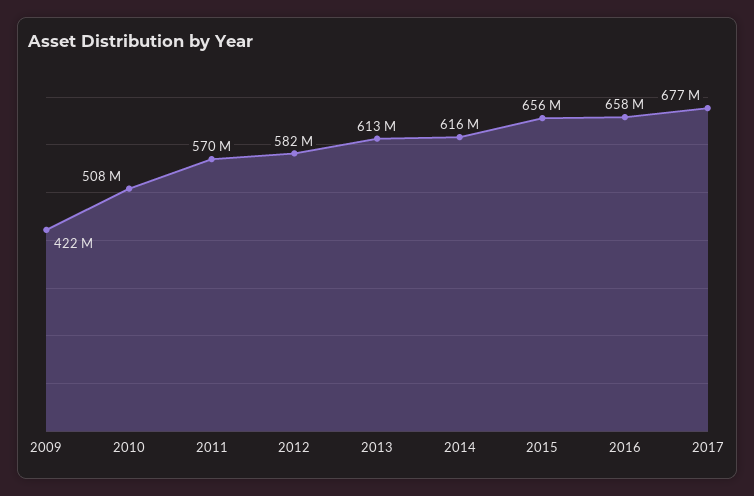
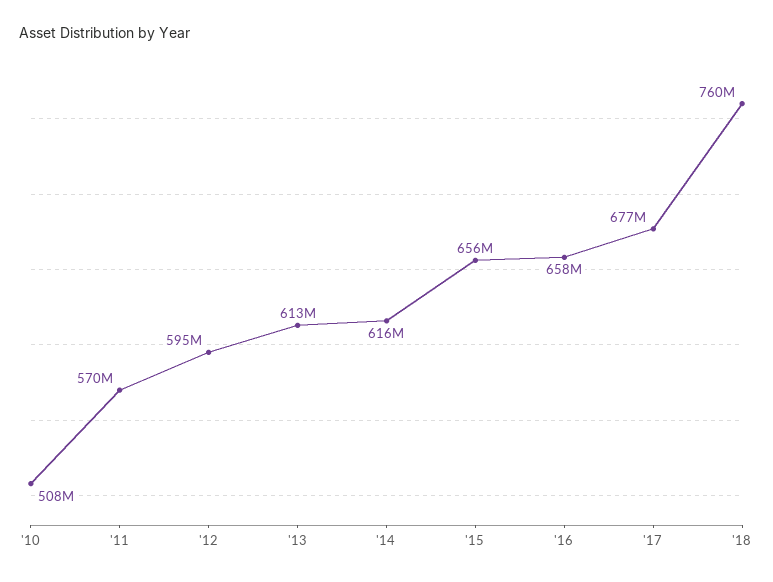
2009: 422000000 -> none
2012: 582000000 -> 595000000
'18: none -> 760000000

